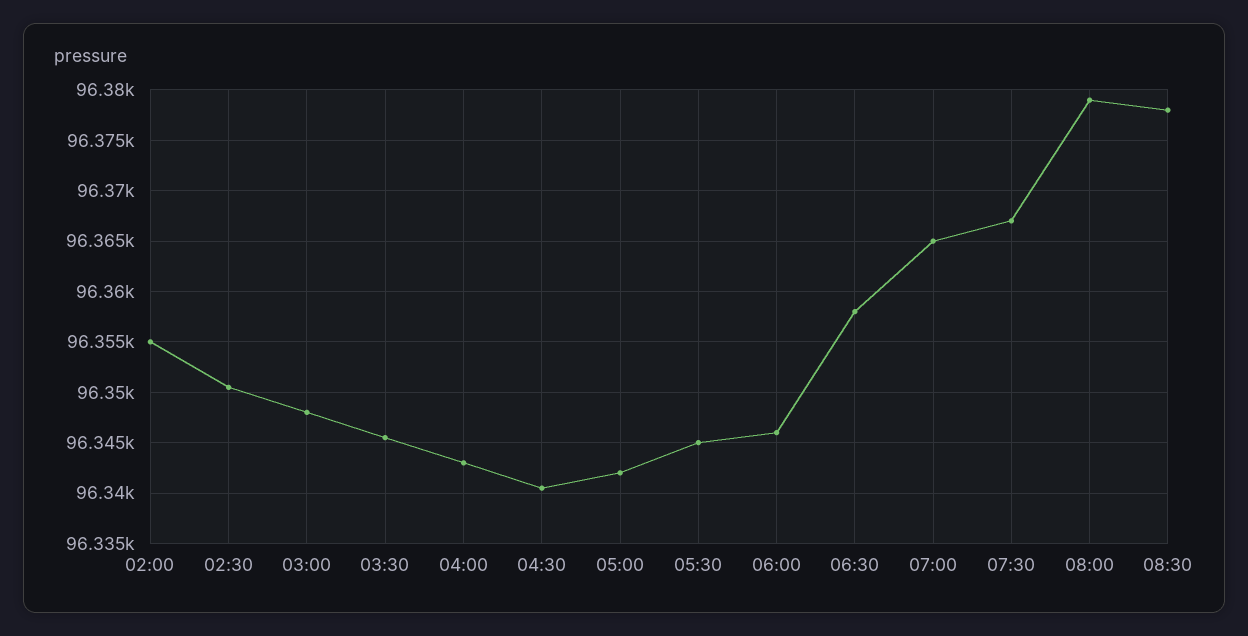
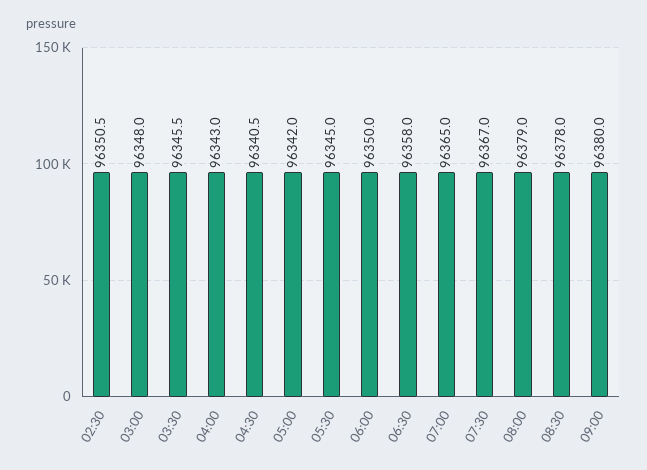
02:00: 96355 -> none
06:00: 96346 -> 96350
09:00: none -> 96380

